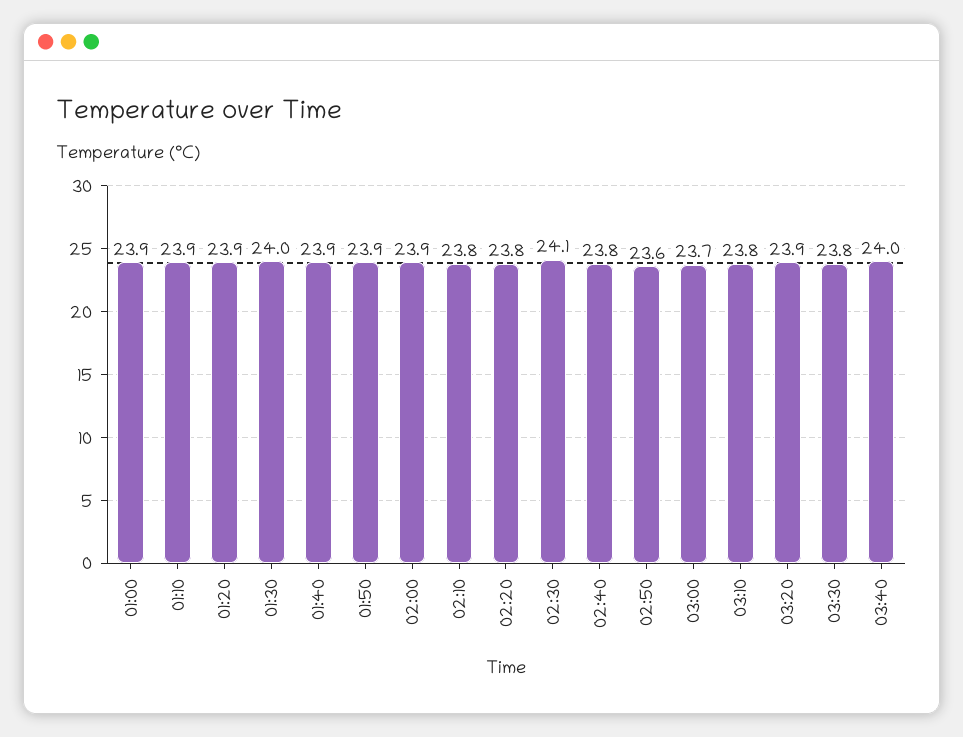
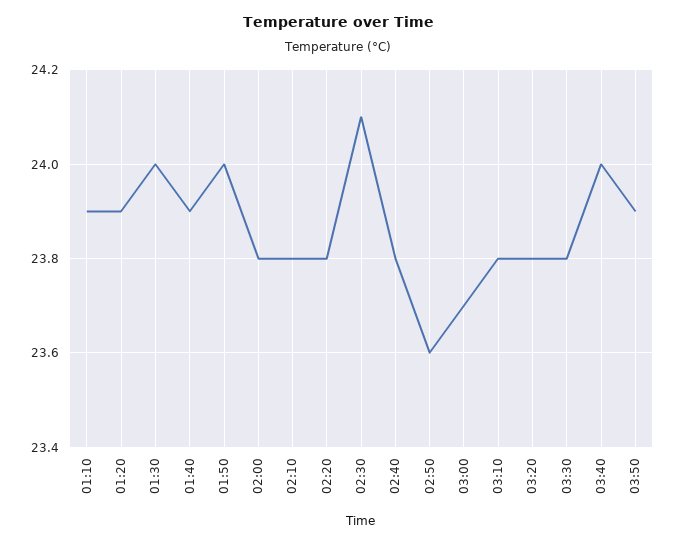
01:00: 23.9 -> none
01:50: 23.9 -> 24
02:00: 23.9 -> 23.8
03:20: 23.9 -> 23.8
03:50: none -> 23.9

